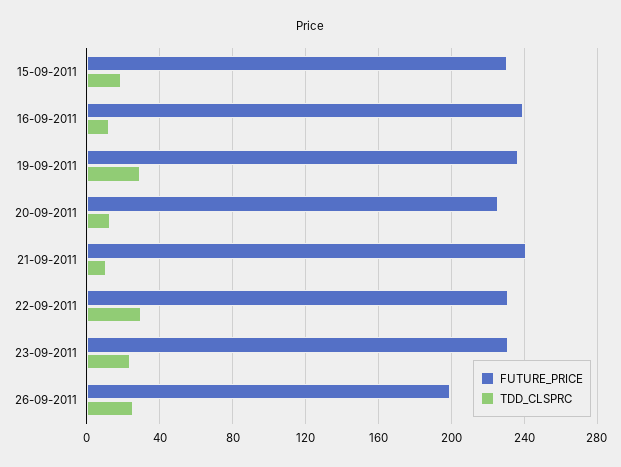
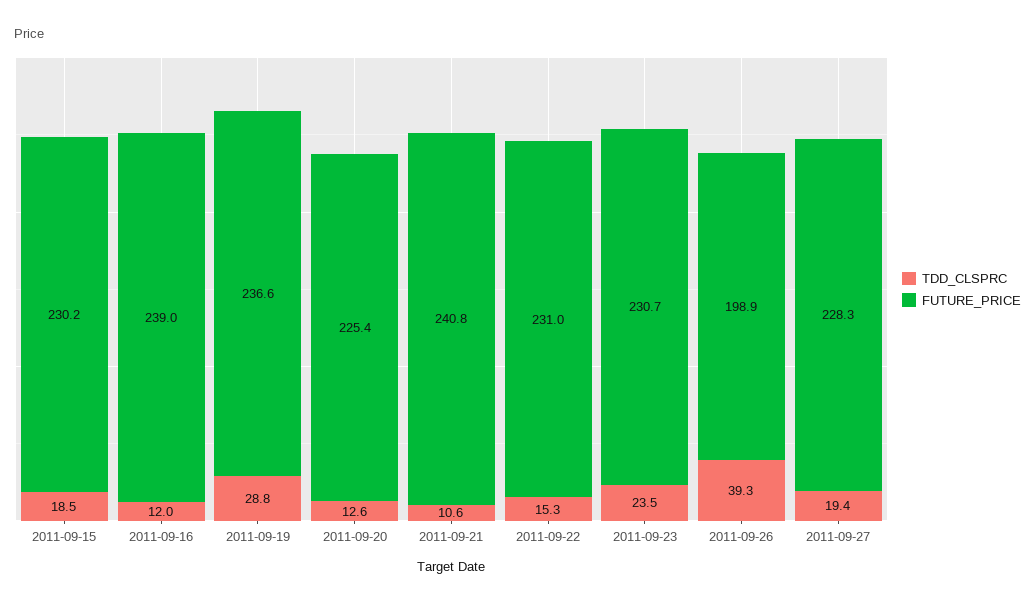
TDD_CLSPRC, 22-09-2011: 30 -> 15.3
TDD_CLSPRC, 26-09-2011: 25 -> 39.3
TDD_CLSPRC, 2011-09-27: none -> 19.4
FUTURE_PRICE, 2011-09-27: none -> 228.3

